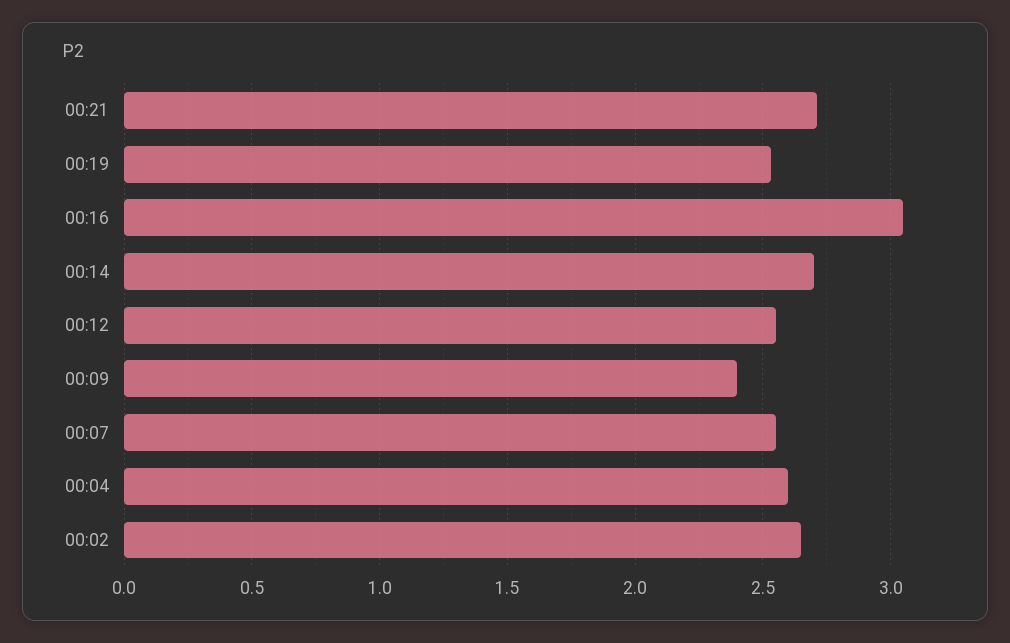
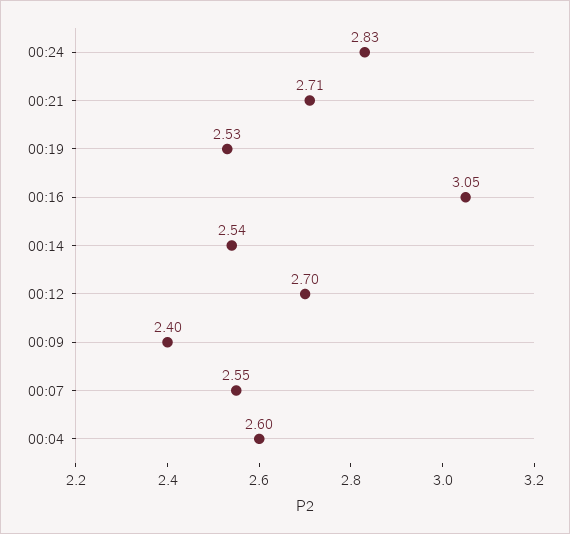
00:14: 2.7 -> 2.54
00:12: 2.55 -> 2.7
00:02: 2.65 -> none
00:24: none -> 2.83

